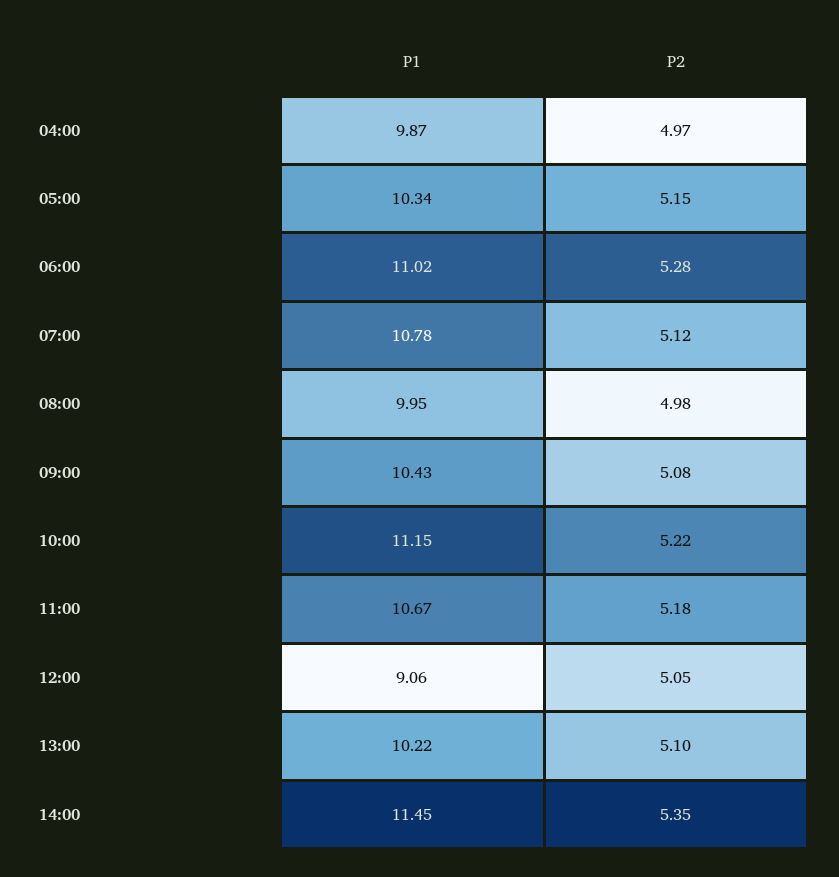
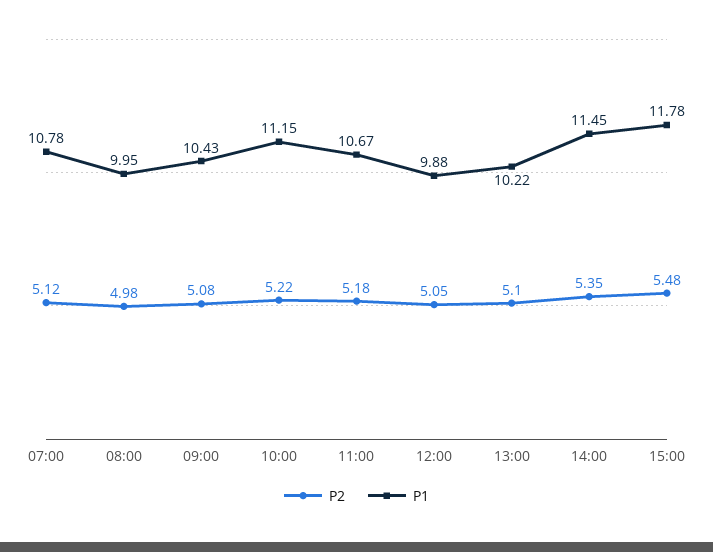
P1, 04:00: 9.87 -> none
P2, 04:00: 4.97 -> none
P1, 05:00: 10.34 -> none
P2, 05:00: 5.15 -> none
P1, 06:00: 11.02 -> none
P2, 06:00: 5.28 -> none
P1, 12:00: 9.06 -> 9.88
P2, 15:00: none -> 5.48
P1, 15:00: none -> 11.78

